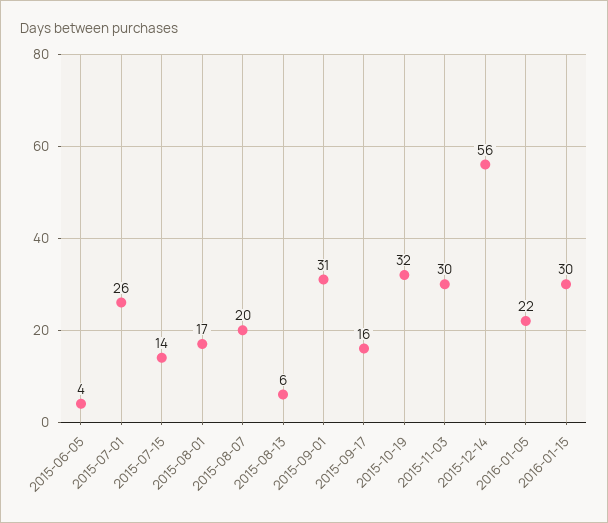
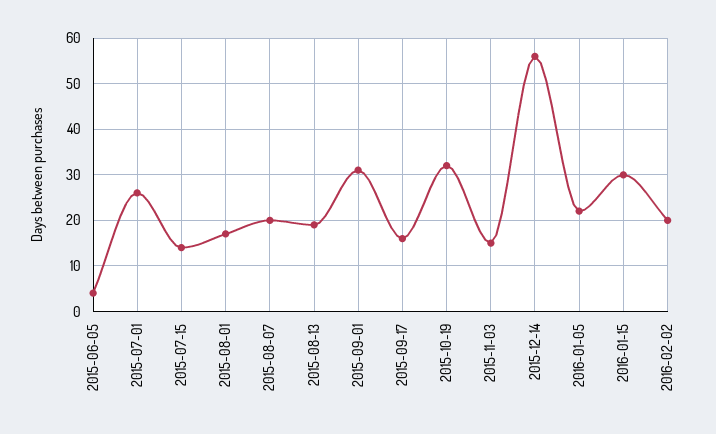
2015-08-13: 6 -> 20
2015-11-03: 30 -> 15
2016-02-02: none -> 20

